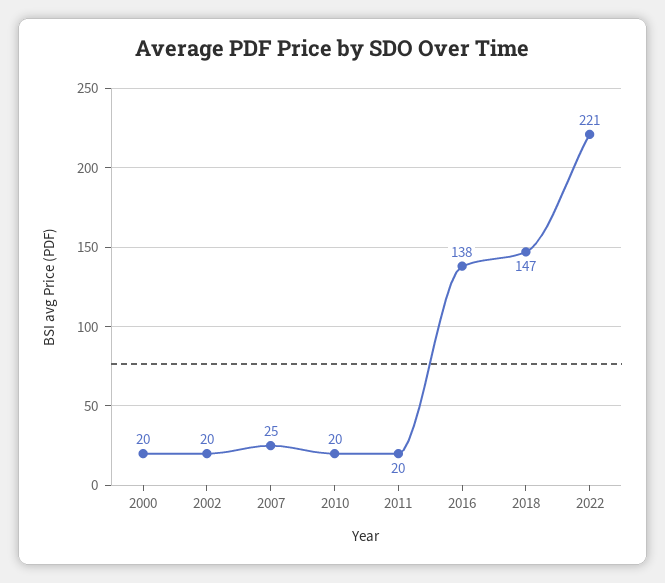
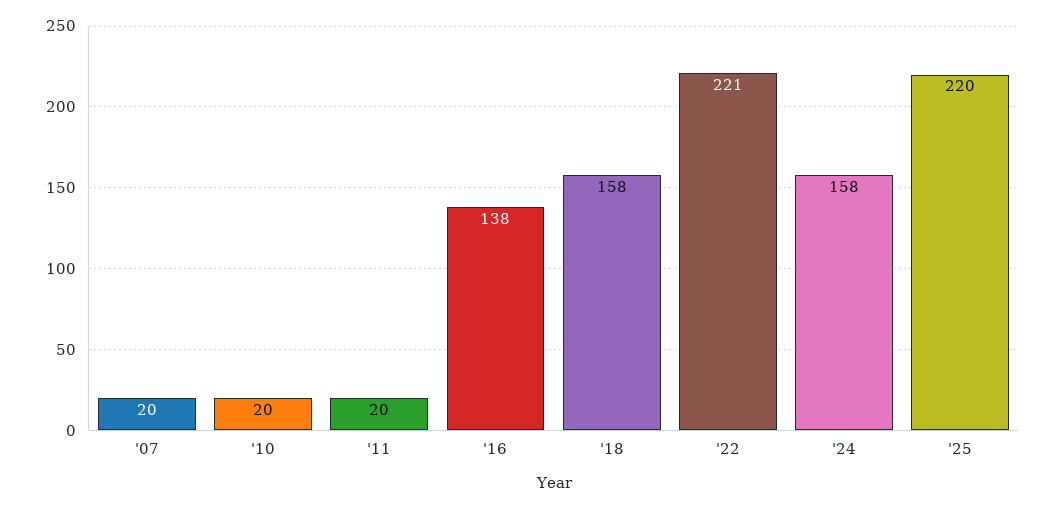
2000: 20 -> none
2002: 20 -> none
2007: 25 -> 20
2018: 147 -> 158
'24: none -> 158
'25: none -> 220

